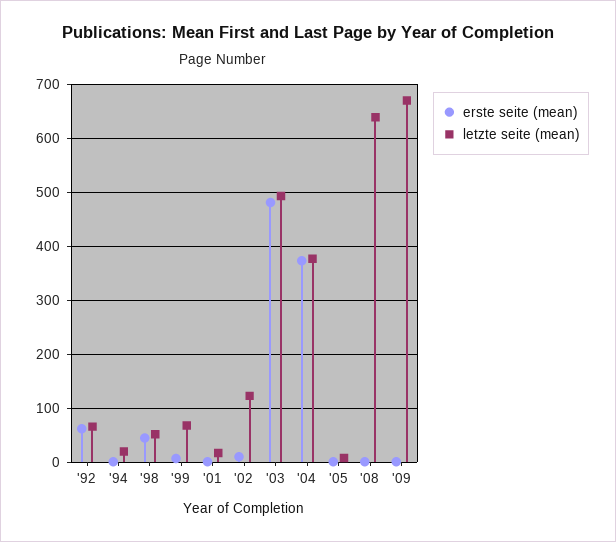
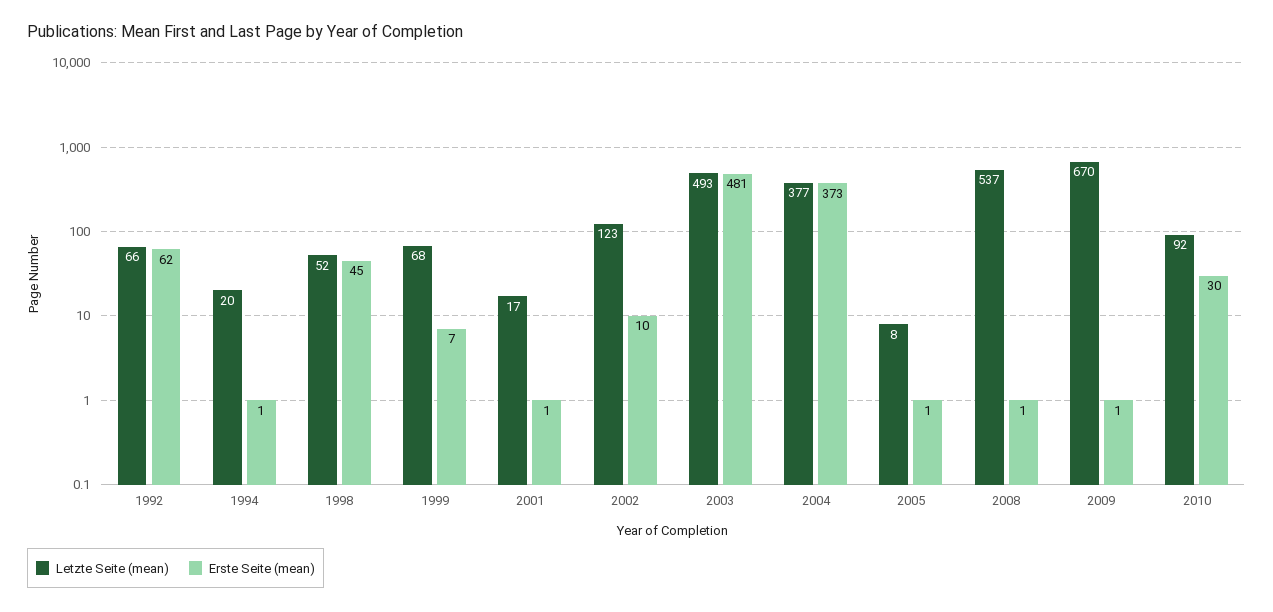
letzte seite (mean), '08: 640 -> 537
letzte seite (mean), 2010: none -> 92
erste seite (mean), 2010: none -> 30

